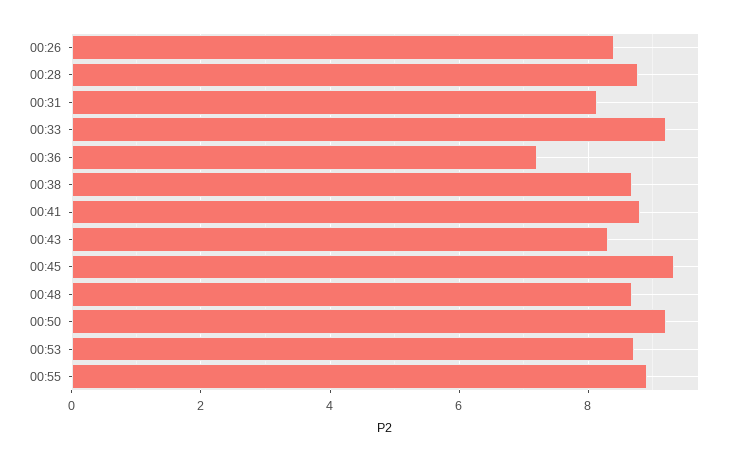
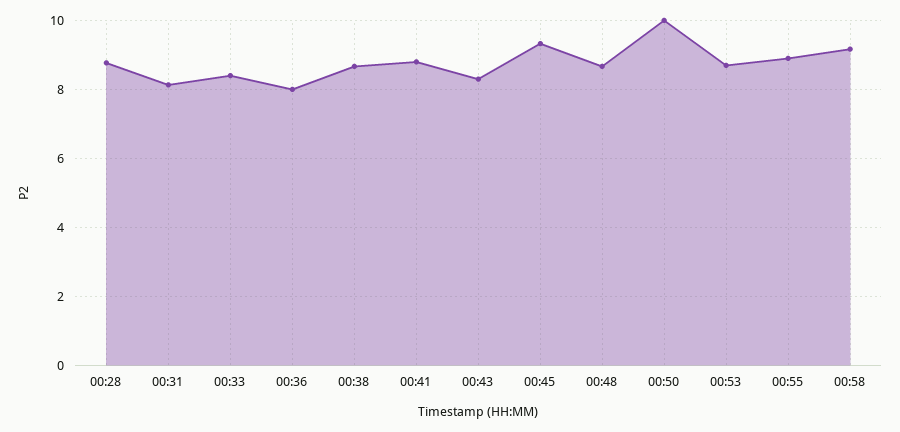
00:26: 8.4 -> none
00:33: 9.2 -> 8.4
00:36: 7.2 -> 8
00:50: 9.2 -> 10
00:58: none -> 9.2

